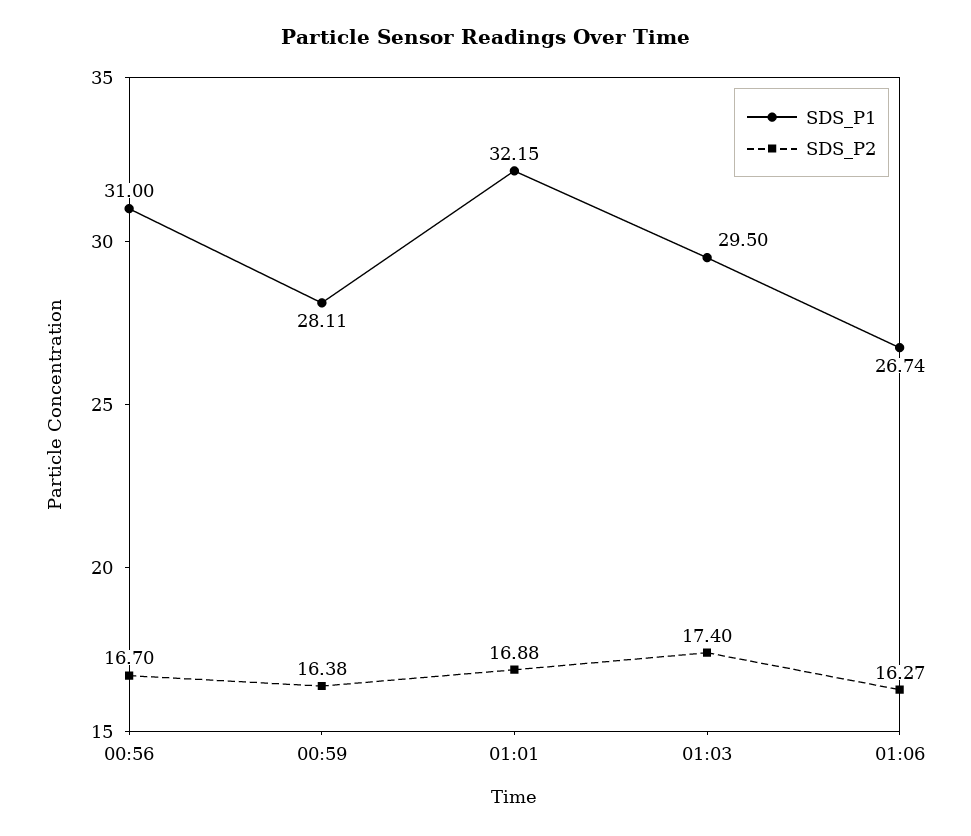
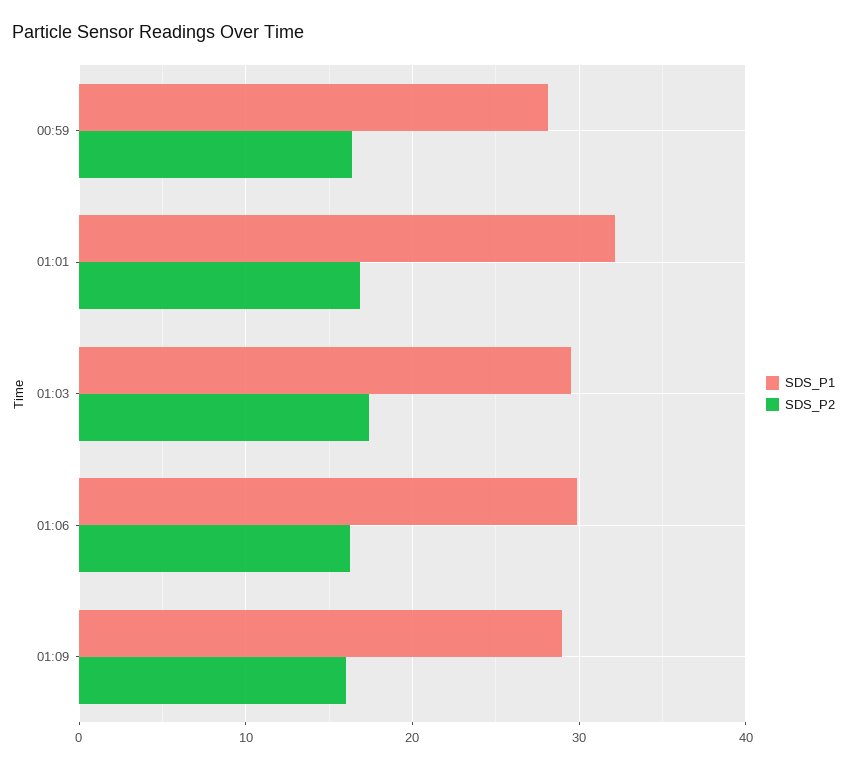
SDS_P1, 00:56: 31 -> none
SDS_P2, 00:56: 16.7 -> none
SDS_P1, 01:06: 26.74 -> 30
SDS_P1, 01:09: none -> 29
SDS_P2, 01:09: none -> 16

